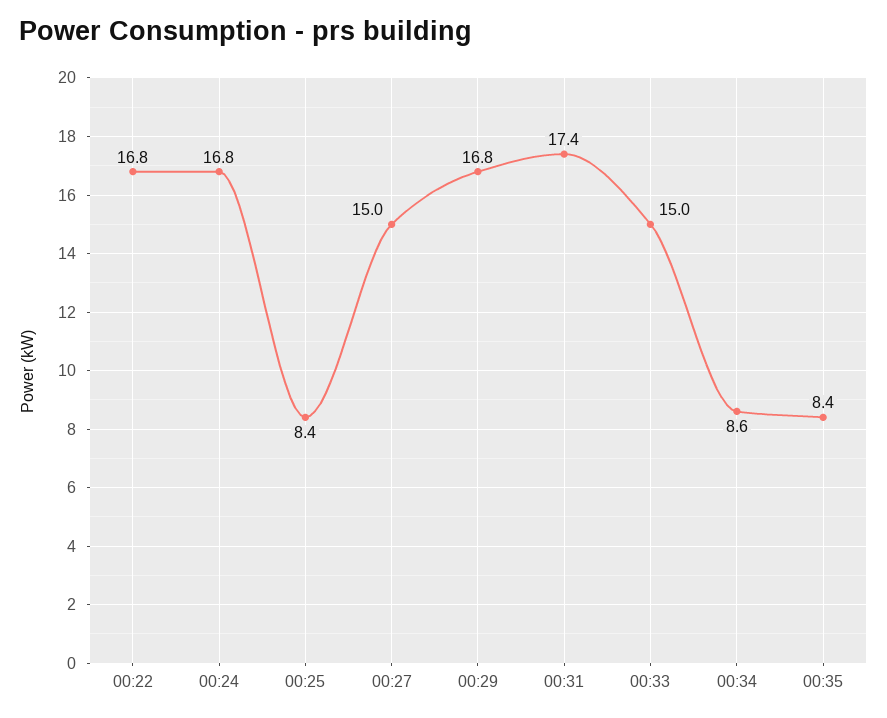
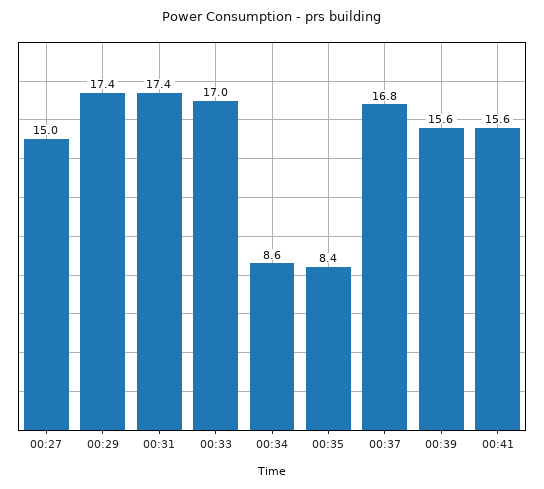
00:22: 16.8 -> none
00:24: 16.8 -> none
00:25: 8.4 -> none
00:29: 16.8 -> 17.4
00:33: 15 -> 17
00:37: none -> 16.8
00:39: none -> 15.6
00:41: none -> 15.6

